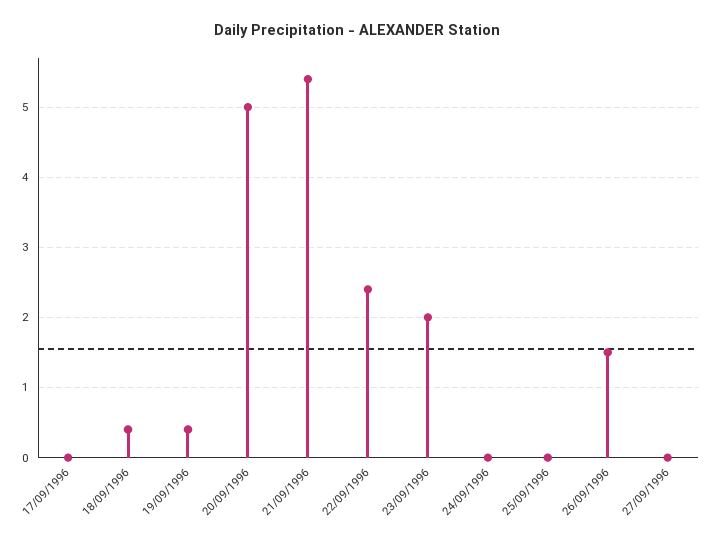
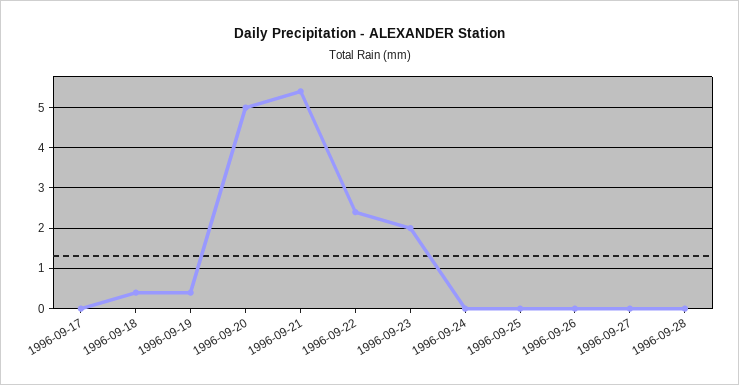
26/09/1996: 1.5 -> 0
1996-09-28: none -> 0

